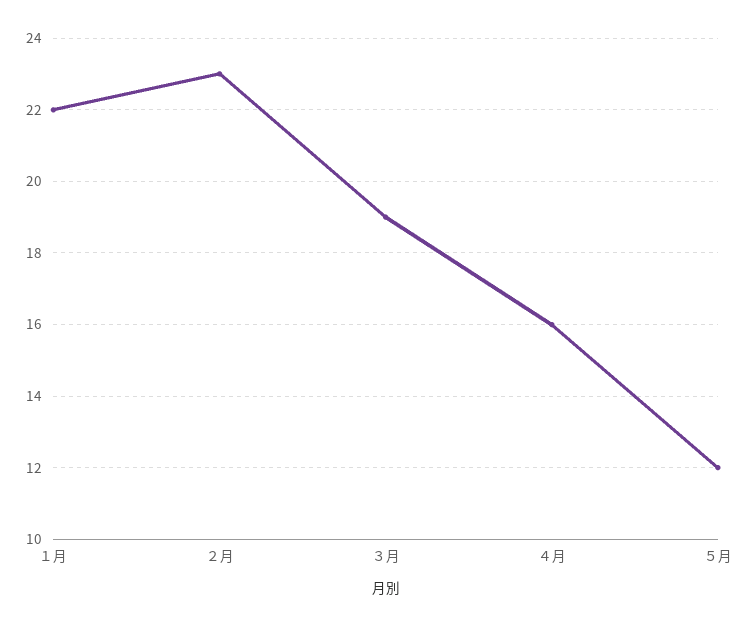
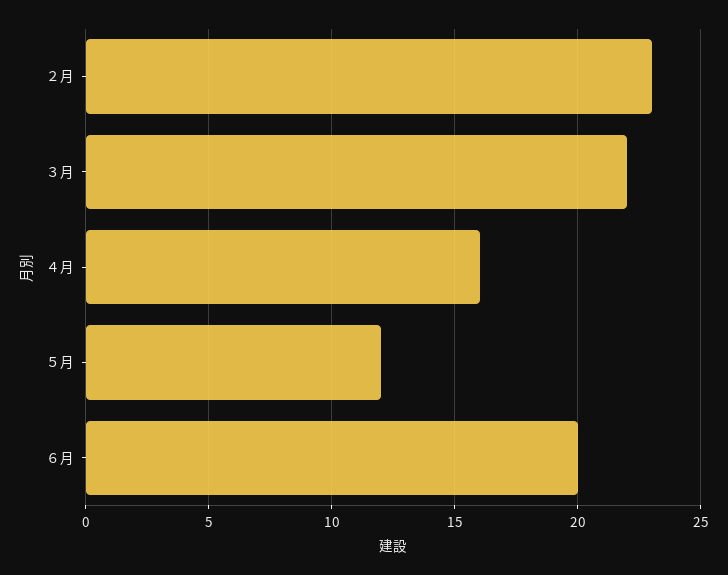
１月: 22 -> none
３月: 19 -> 22
６月: none -> 20

